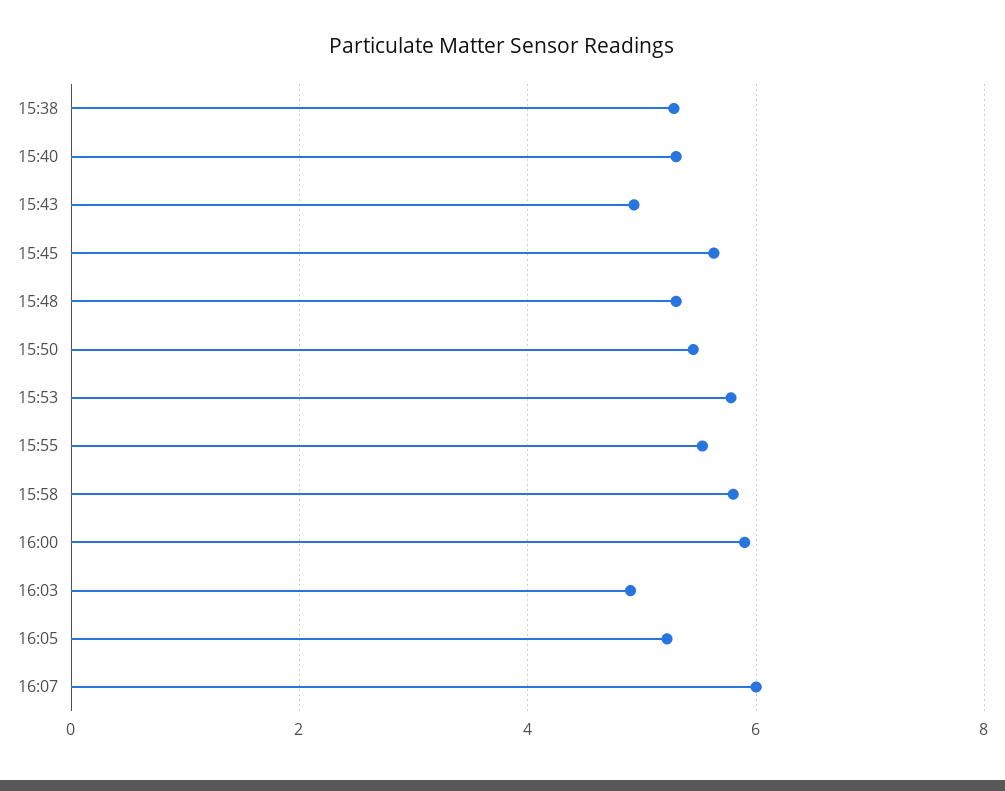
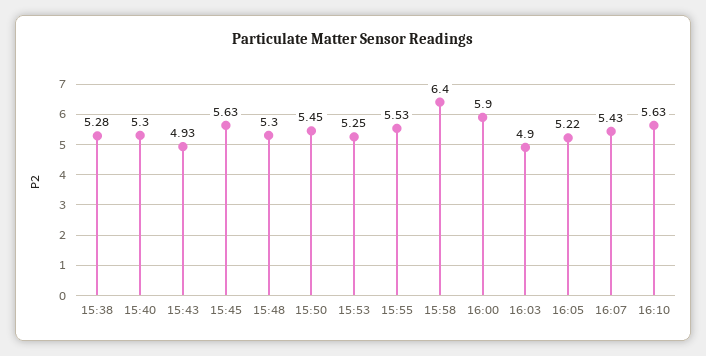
15:53: 5.8 -> 5.25
15:58: 5.8 -> 6.4
16:07: 6 -> 5.43
16:10: none -> 5.63

